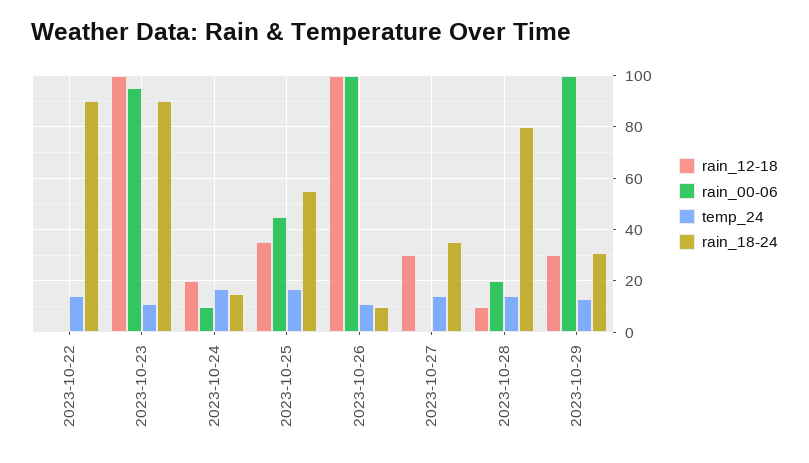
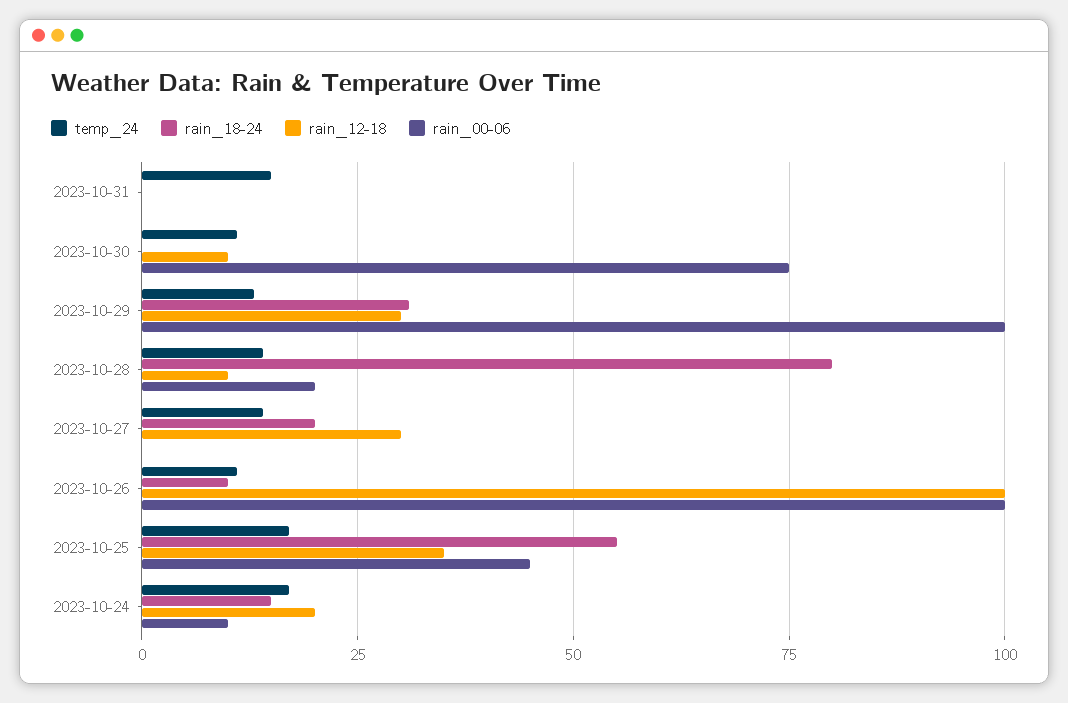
rain_12-18, 2023-10-22: 0 -> none
rain_00-06, 2023-10-22: 0 -> none
temp_24, 2023-10-22: 15 -> none
rain_18-24, 2023-10-22: 90 -> none
rain_12-18, 2023-10-23: 100 -> none
rain_00-06, 2023-10-23: 95 -> none
temp_24, 2023-10-23: 10 -> none
rain_18-24, 2023-10-23: 90 -> none
rain_18-24, 2023-10-27: 35 -> 20
temp_24, 2023-10-31: none -> 15
rain_18-24, 2023-10-31: none -> 0
rain_12-18, 2023-10-31: none -> 0
rain_00-06, 2023-10-31: none -> 0
temp_24, 2023-10-30: none -> 10
rain_18-24, 2023-10-30: none -> 0
rain_12-18, 2023-10-30: none -> 10
rain_00-06, 2023-10-30: none -> 75

